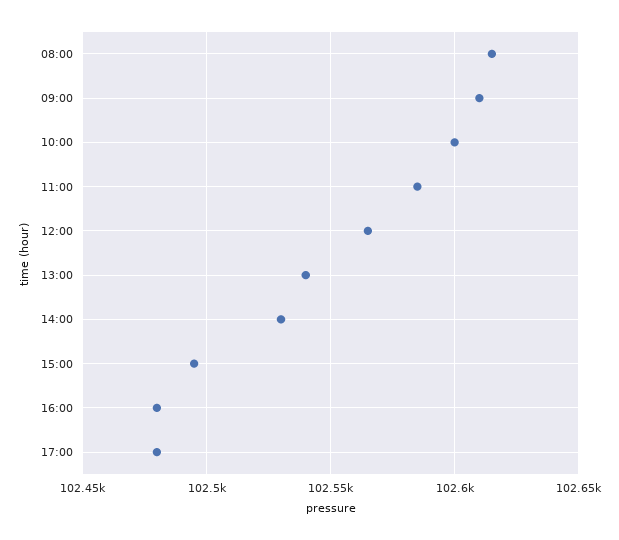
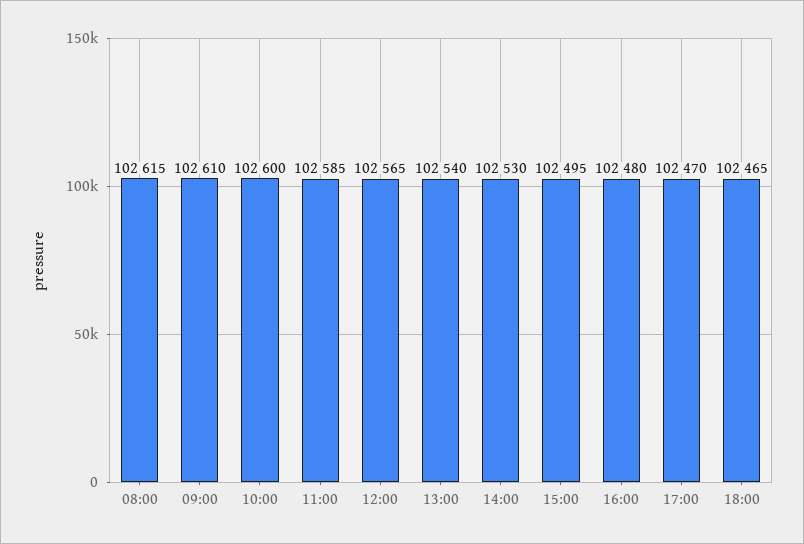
17:00: 102480 -> 102470
18:00: none -> 102465

